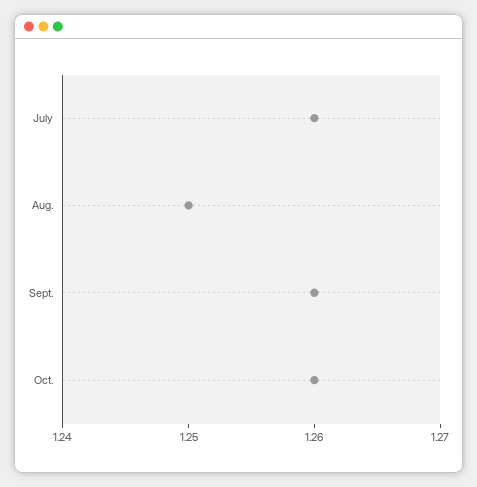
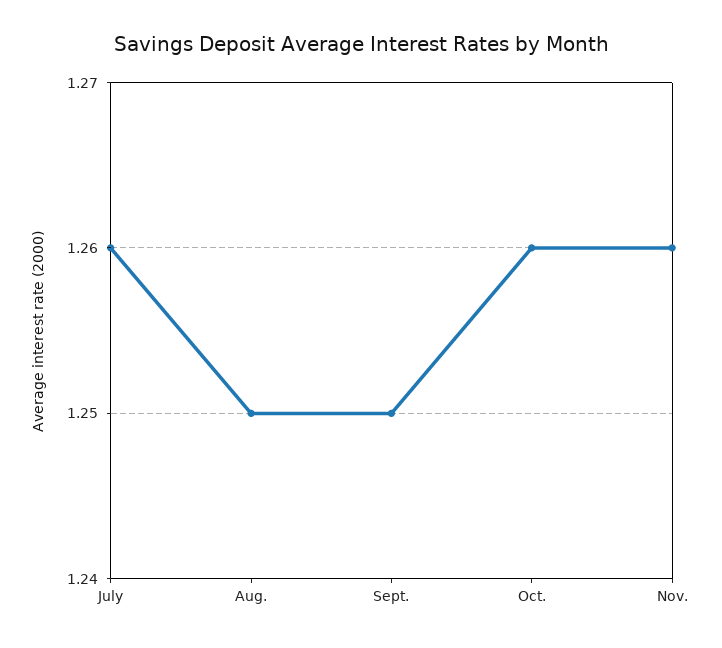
Sept.: 1.26 -> 1.25
Nov.: none -> 1.26

